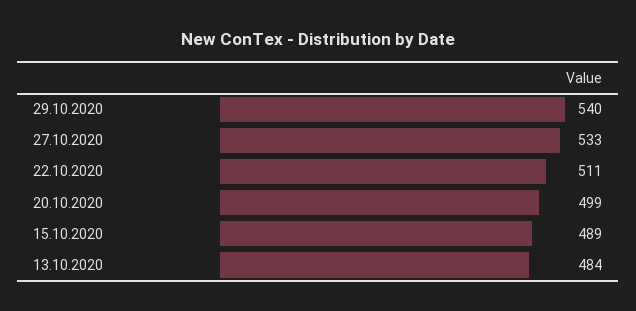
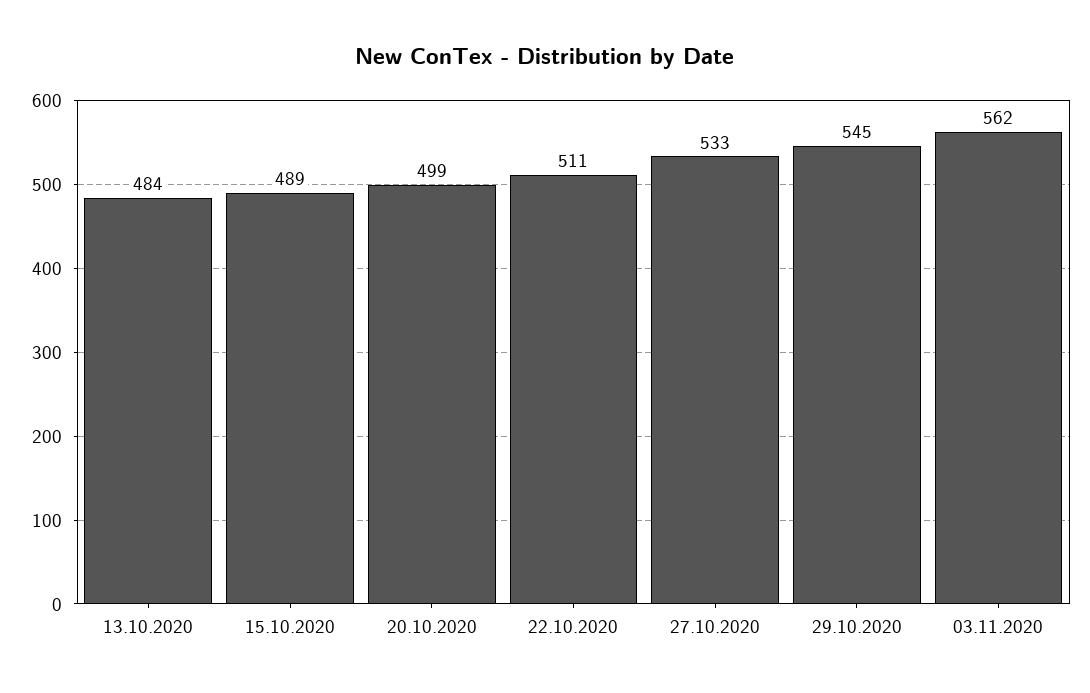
29.10.2020: 540 -> 545
03.11.2020: none -> 562

